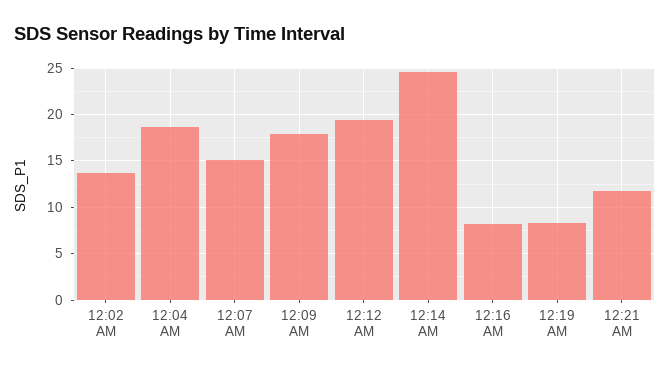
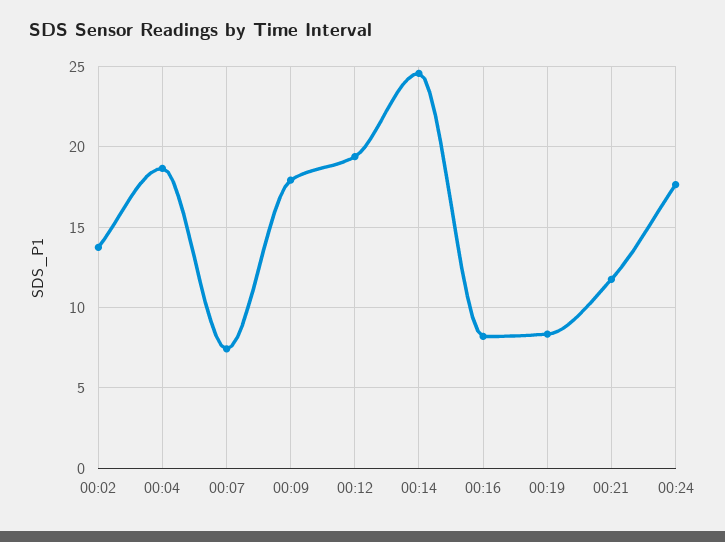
12:07 AM: 15 -> 7.5
00:24: none -> 17.5

